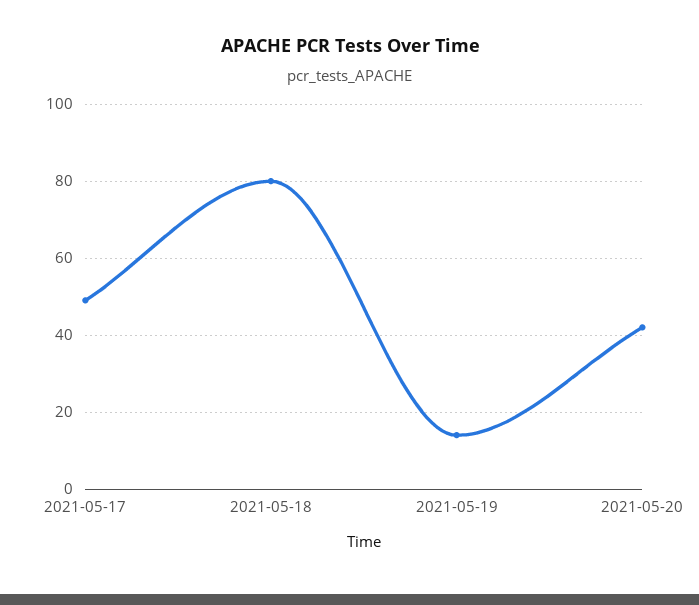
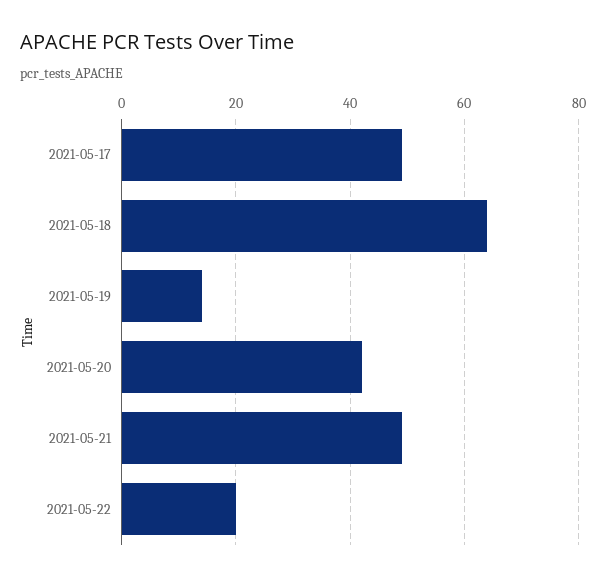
2021-05-18: 80 -> 65
2021-05-21: none -> 50
2021-05-22: none -> 20

